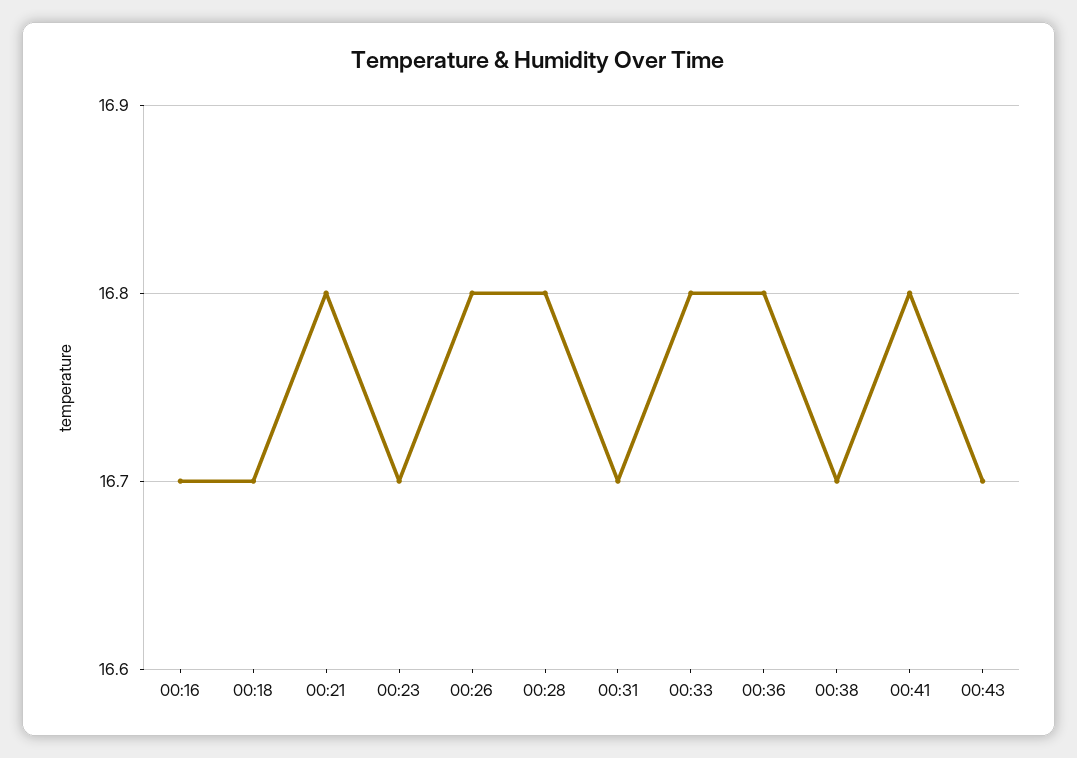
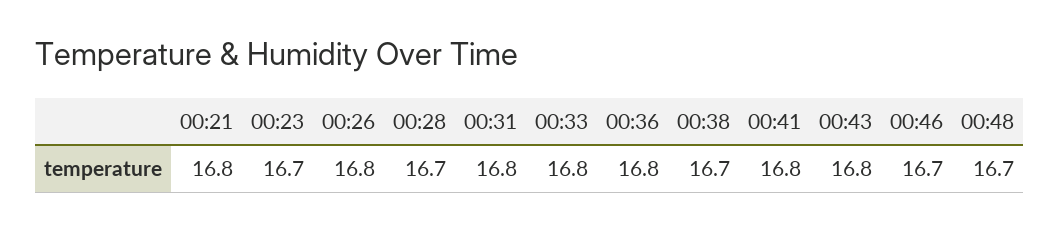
00:16: 16.7 -> none
00:18: 16.7 -> none
00:28: 16.8 -> 16.7
00:31: 16.7 -> 16.8
00:43: 16.7 -> 16.8
00:46: none -> 16.7
00:48: none -> 16.7

